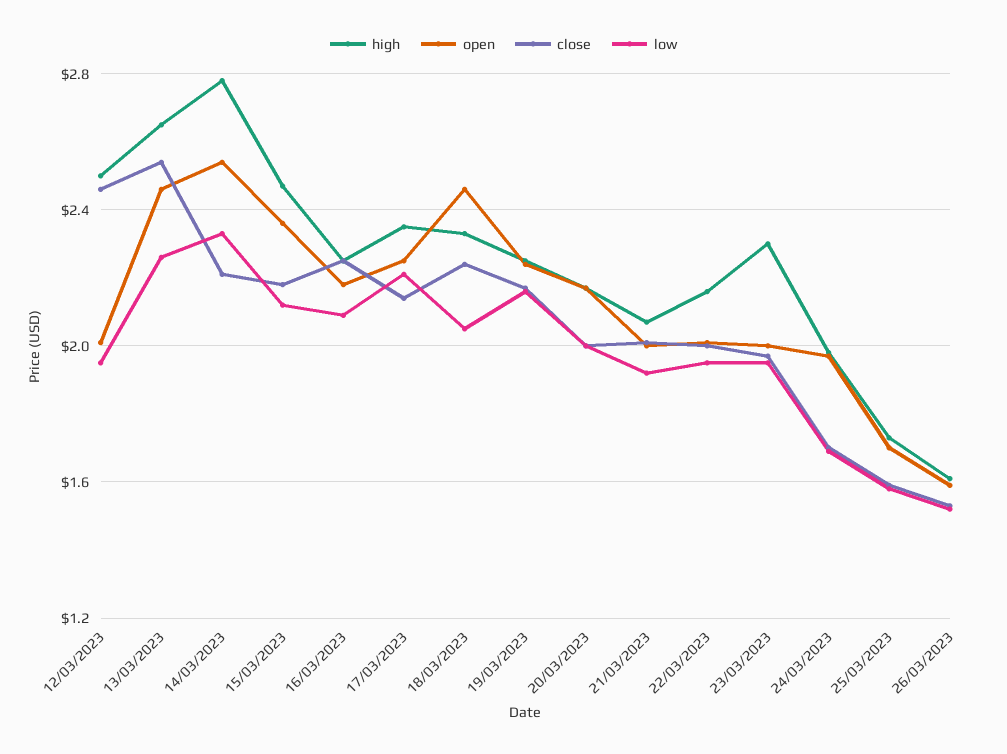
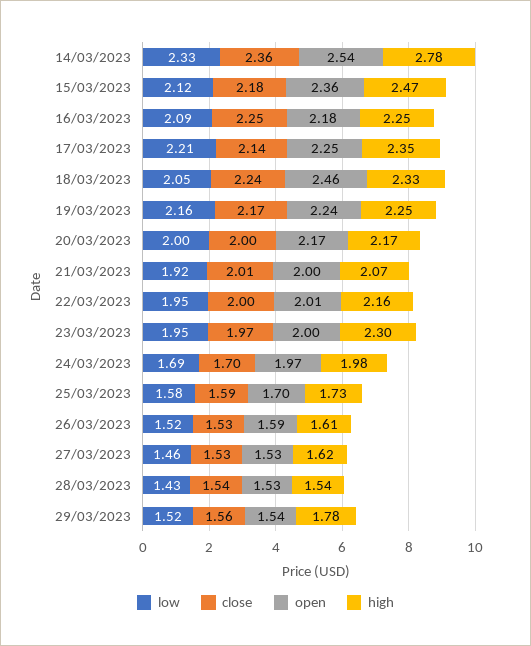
high, 12/03/2023: 2.5 -> none
open, 12/03/2023: 2 -> none
close, 12/03/2023: 2.45 -> none
low, 12/03/2023: 1.95 -> none
high, 13/03/2023: 2.65 -> none
open, 13/03/2023: 2.45 -> none
close, 13/03/2023: 2.55 -> none
low, 13/03/2023: 2.25 -> none
close, 14/03/2023: 2.2 -> 2.36
low, 27/03/2023: none -> 1.46
close, 27/03/2023: none -> 1.53
open, 27/03/2023: none -> 1.53
high, 27/03/2023: none -> 1.62
low, 28/03/2023: none -> 1.43
close, 28/03/2023: none -> 1.54
open, 28/03/2023: none -> 1.53
high, 28/03/2023: none -> 1.54
low, 29/03/2023: none -> 1.52
close, 29/03/2023: none -> 1.56
open, 29/03/2023: none -> 1.54
high, 29/03/2023: none -> 1.78

